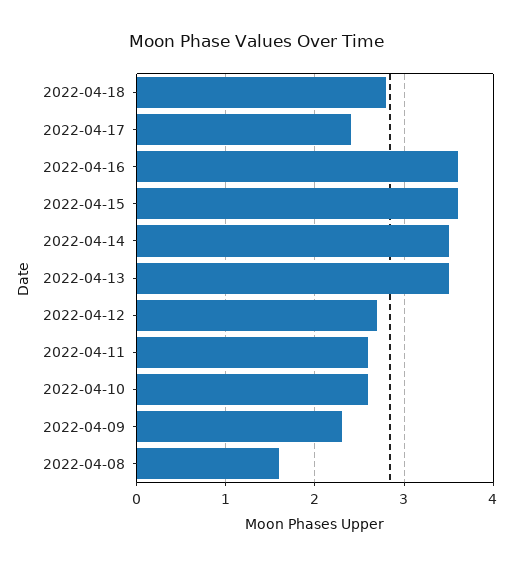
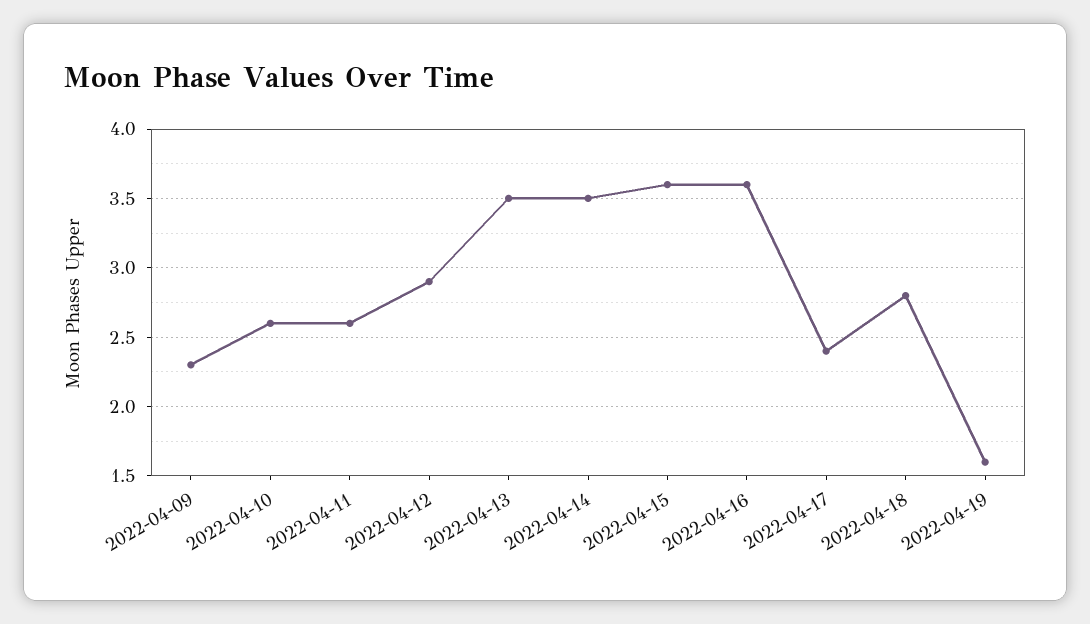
2022-04-12: 2.7 -> 2.9
2022-04-08: 1.6 -> none
2022-04-19: none -> 1.6

